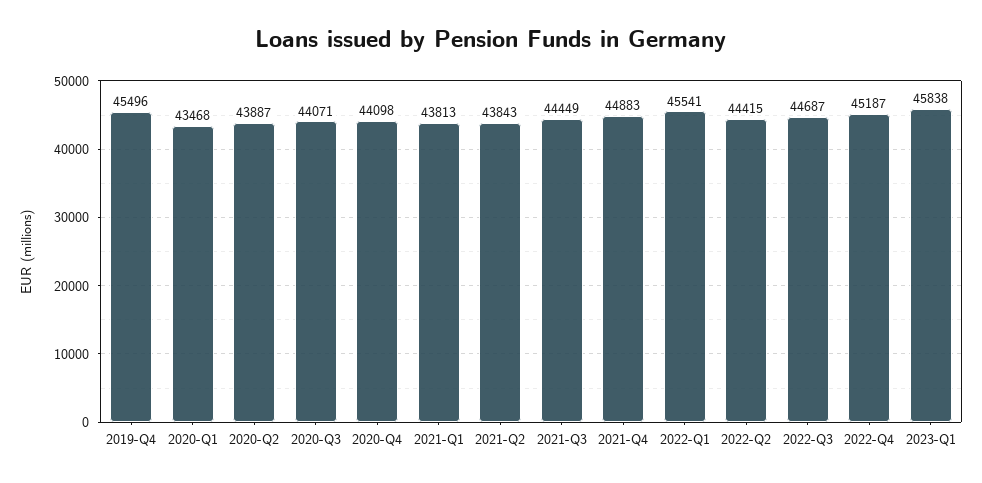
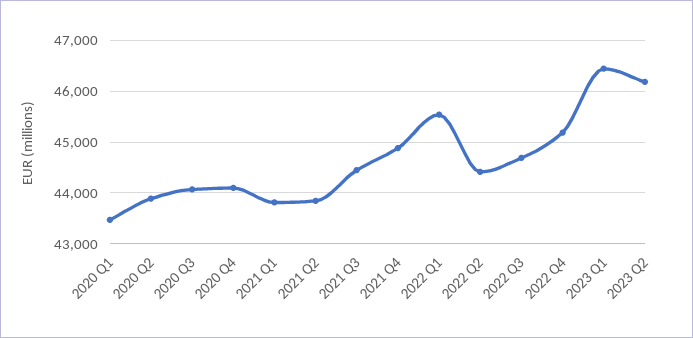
2019-Q4: 45496 -> none
2023-Q1: 45838 -> 46400
2023 Q2: none -> 46200

